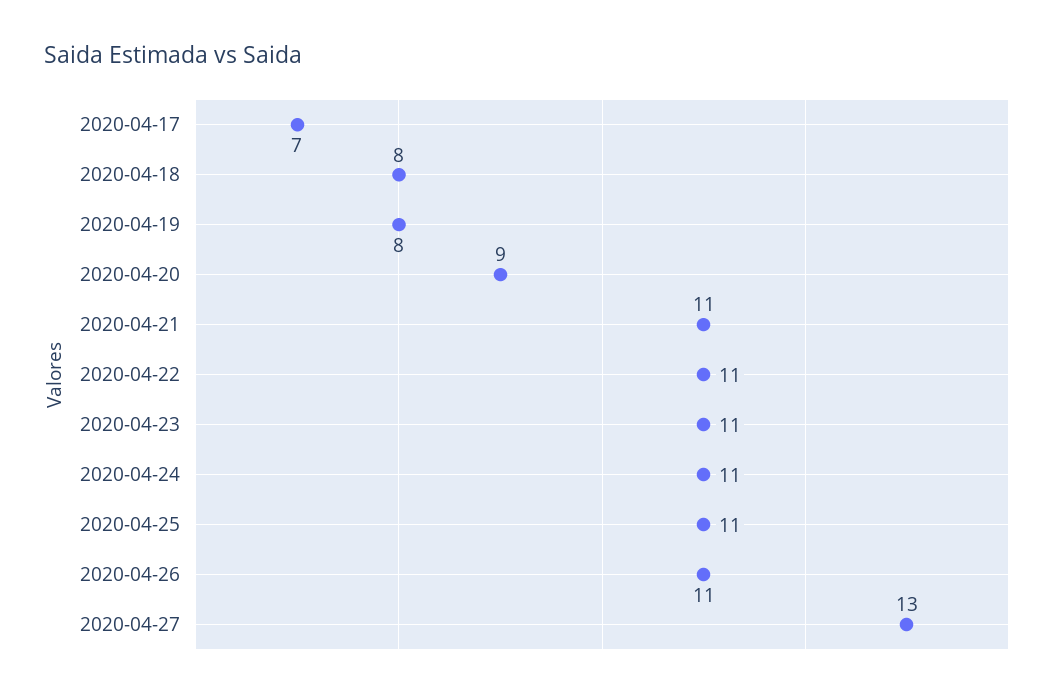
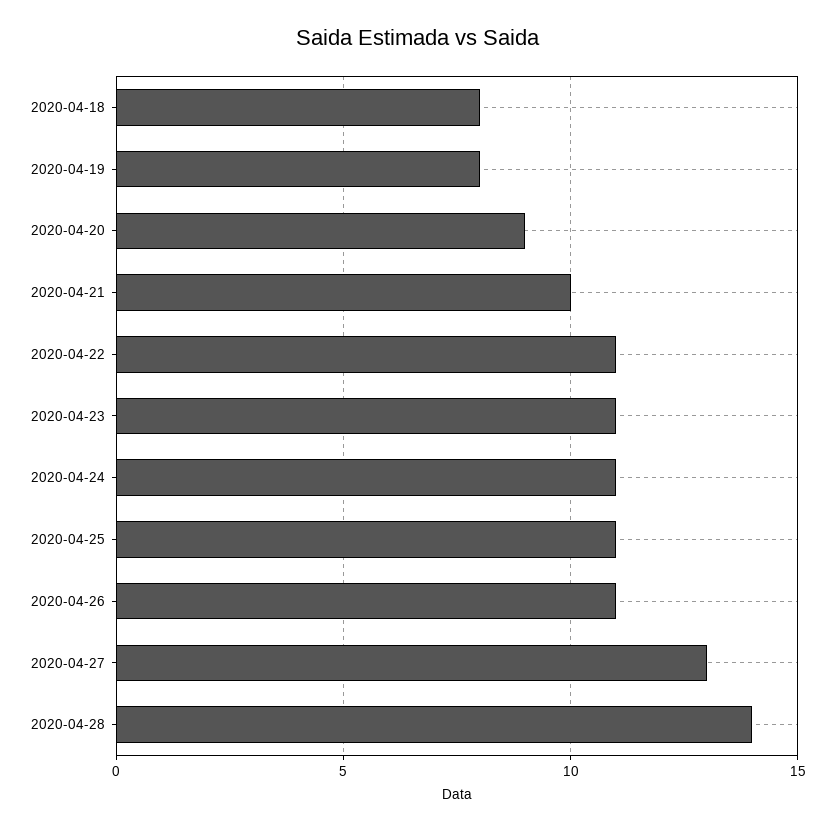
2020-04-17: 7 -> none
2020-04-21: 11 -> 10
2020-04-28: none -> 14

